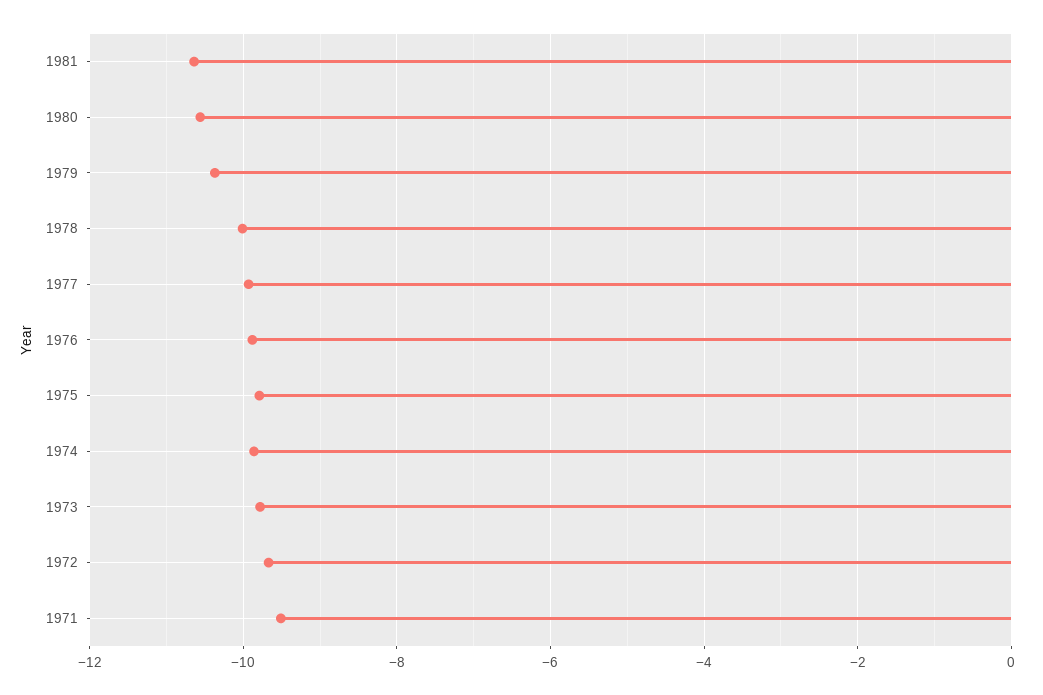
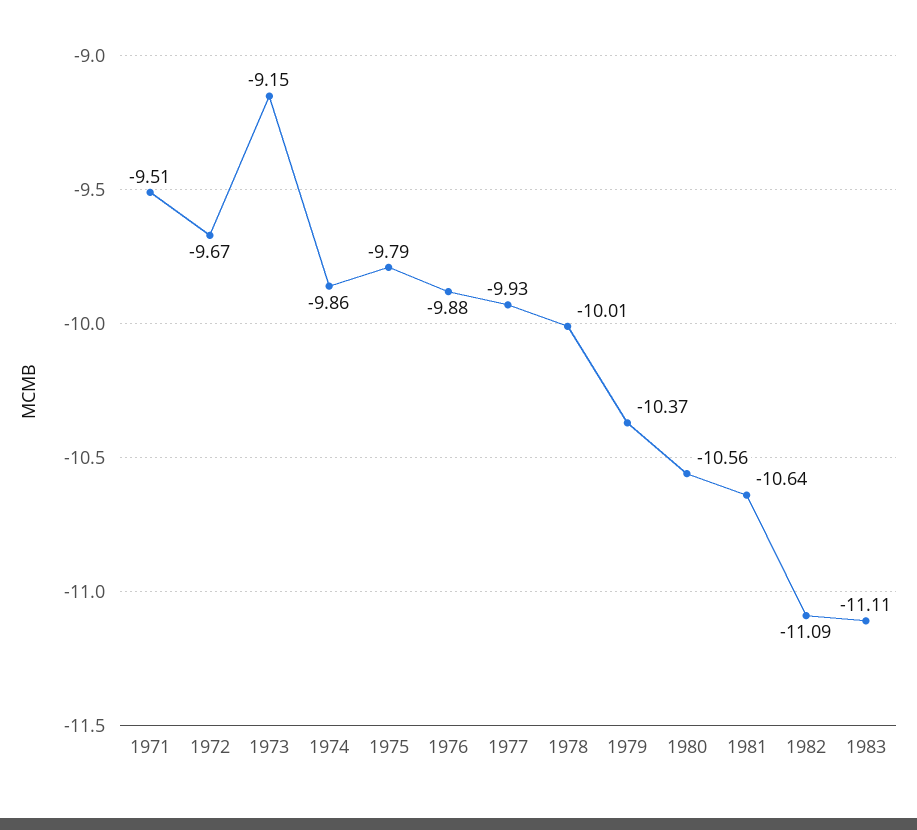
1973: -9.8 -> -9.15
1982: none -> -11.09
1983: none -> -11.11

